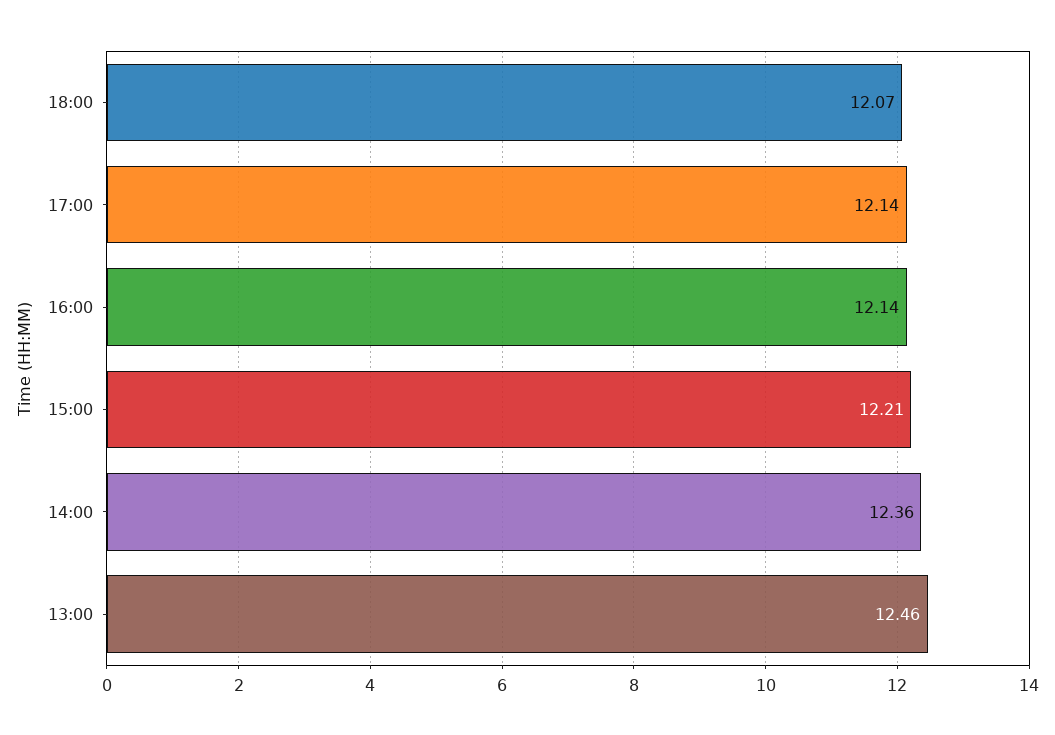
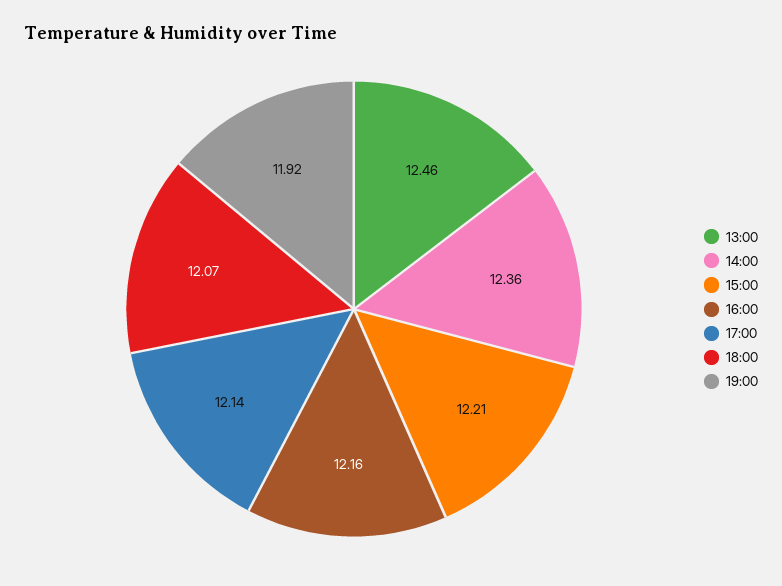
16:00: 12.14 -> 12.16
19:00: none -> 11.92

